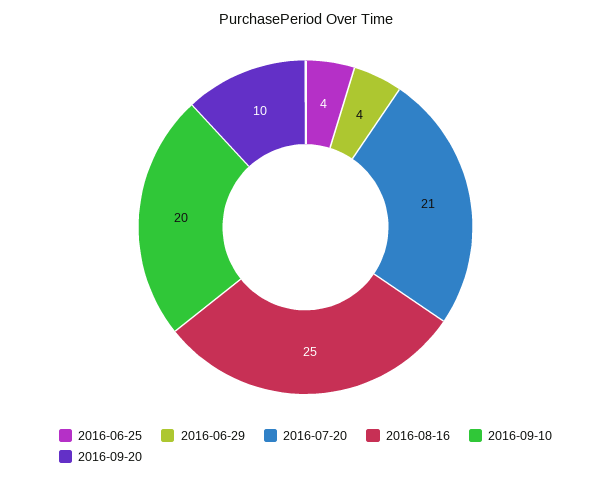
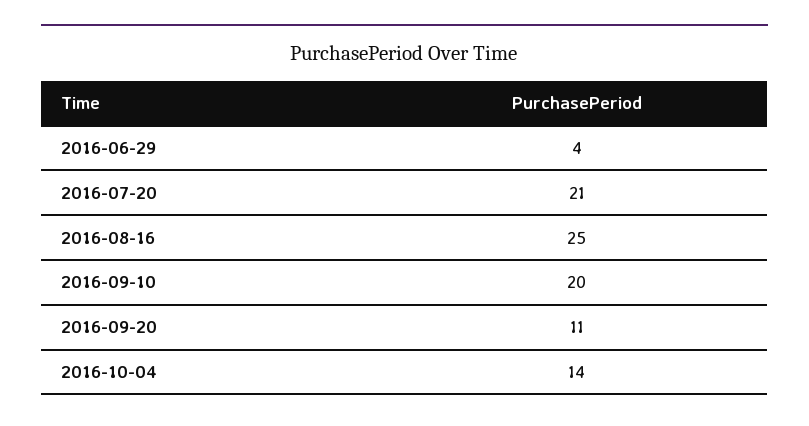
2016-06-25: 4 -> none
2016-09-20: 10 -> 11
2016-10-04: none -> 14

